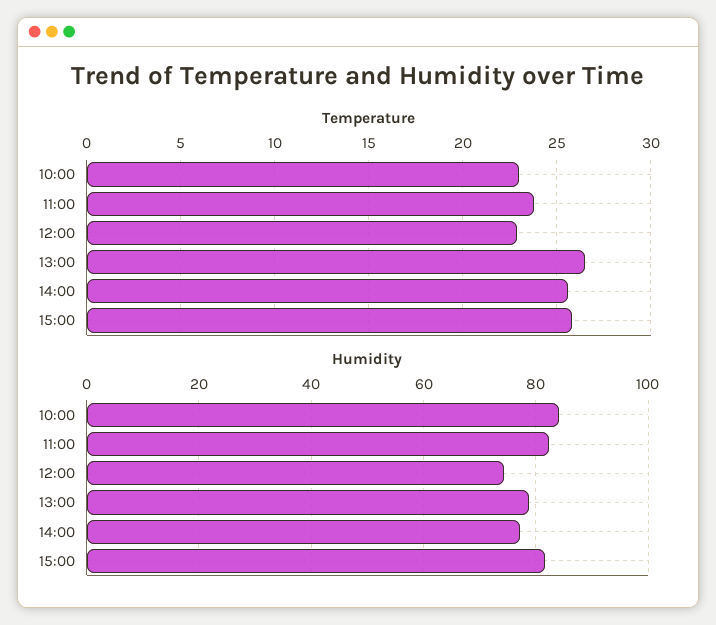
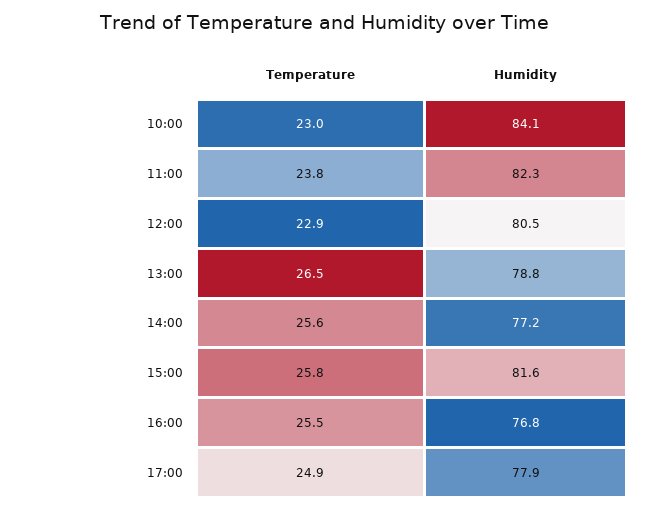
Humidity, 12:00: 74 -> 80.5
Temperature, 16:00: none -> 25.5
Humidity, 16:00: none -> 76.8
Temperature, 17:00: none -> 24.9
Humidity, 17:00: none -> 77.9

